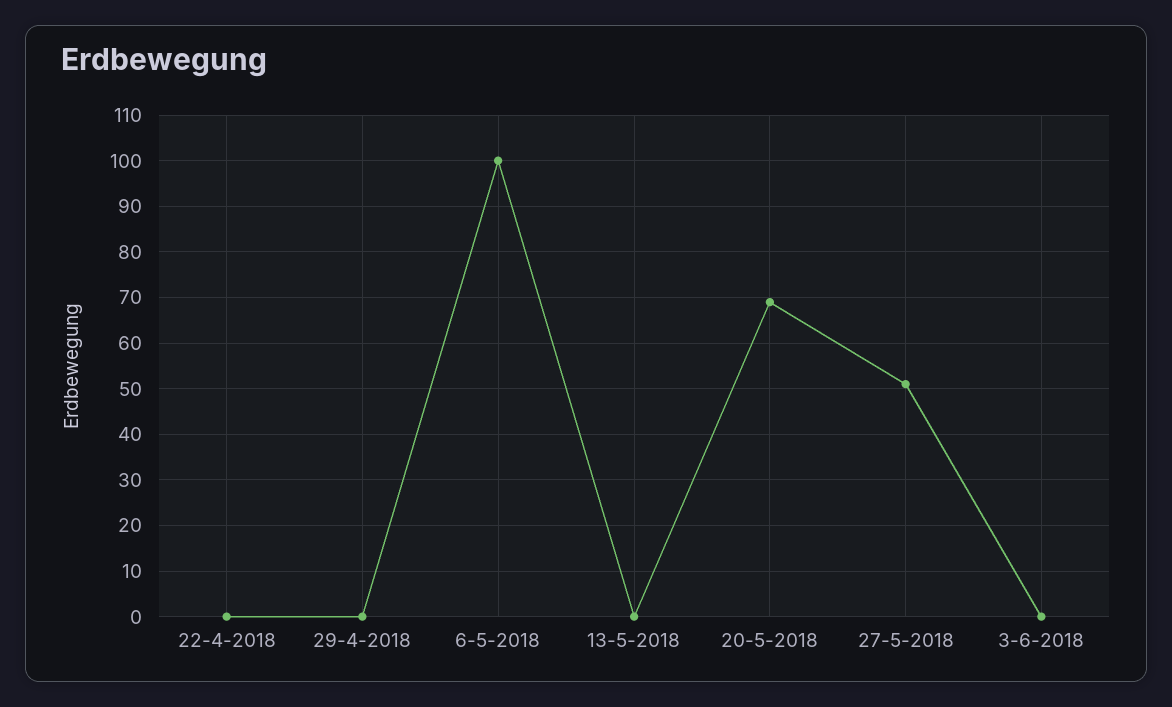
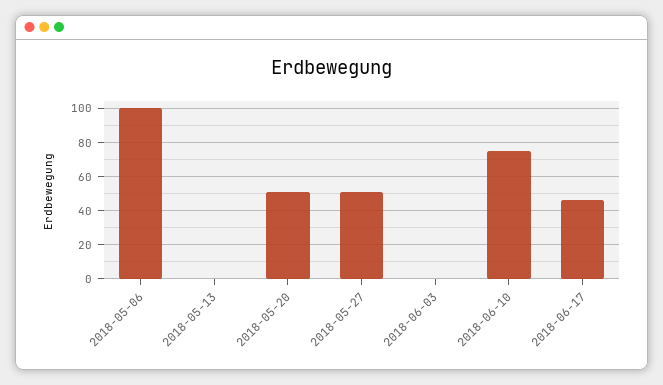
22-4-2018: 0 -> none
29-4-2018: 0 -> none
20-5-2018: 70 -> 50
2018-06-10: none -> 75
2018-06-17: none -> 45

